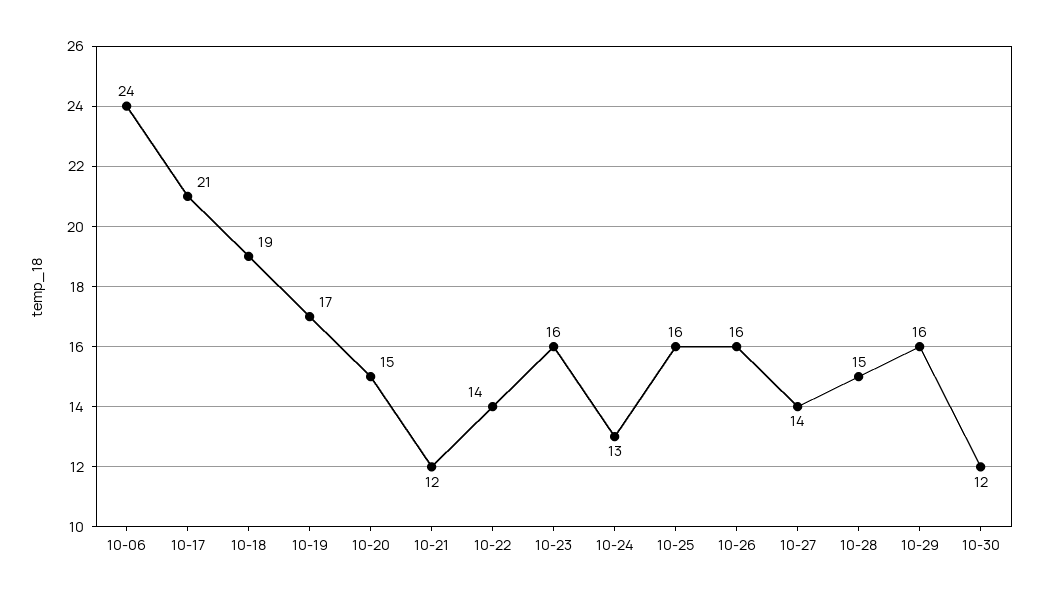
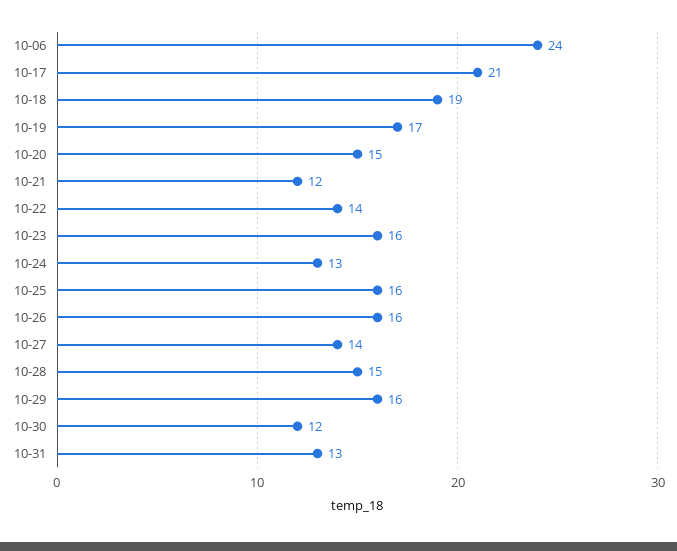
10-31: none -> 13

